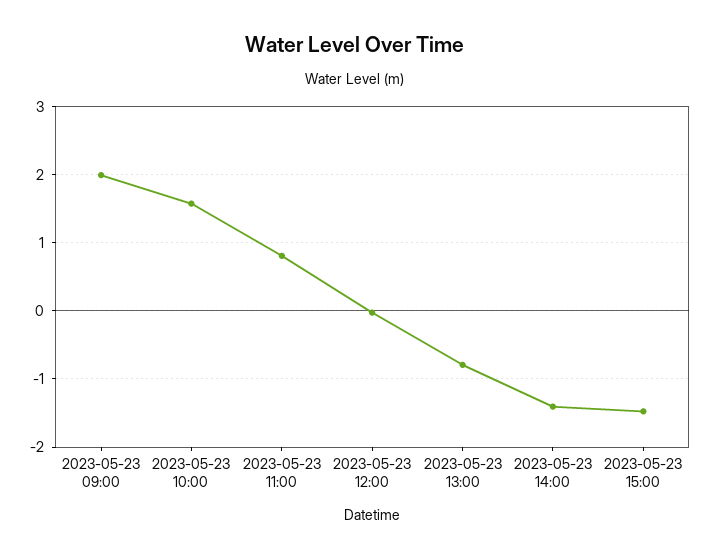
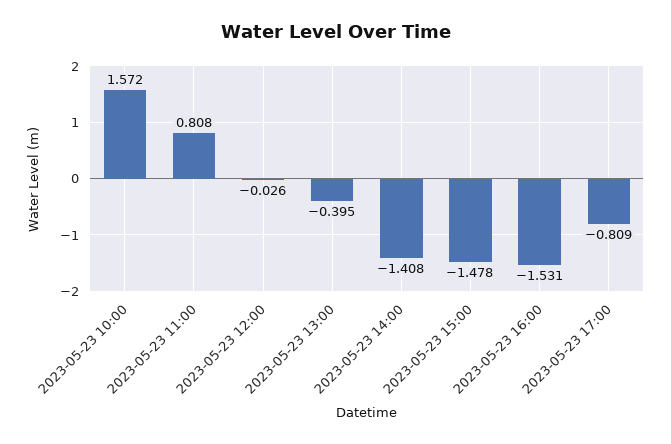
2023-05-23 09:00: 2 -> none
2023-05-23 13:00: -0.8 -> -0.395
2023-05-23 16:00: none -> -1.531
2023-05-23 17:00: none -> -0.809

